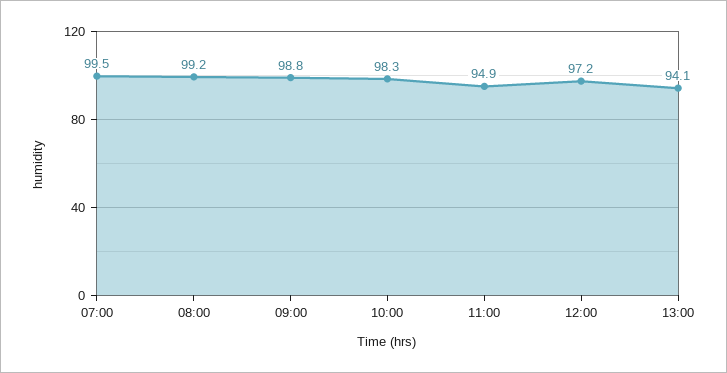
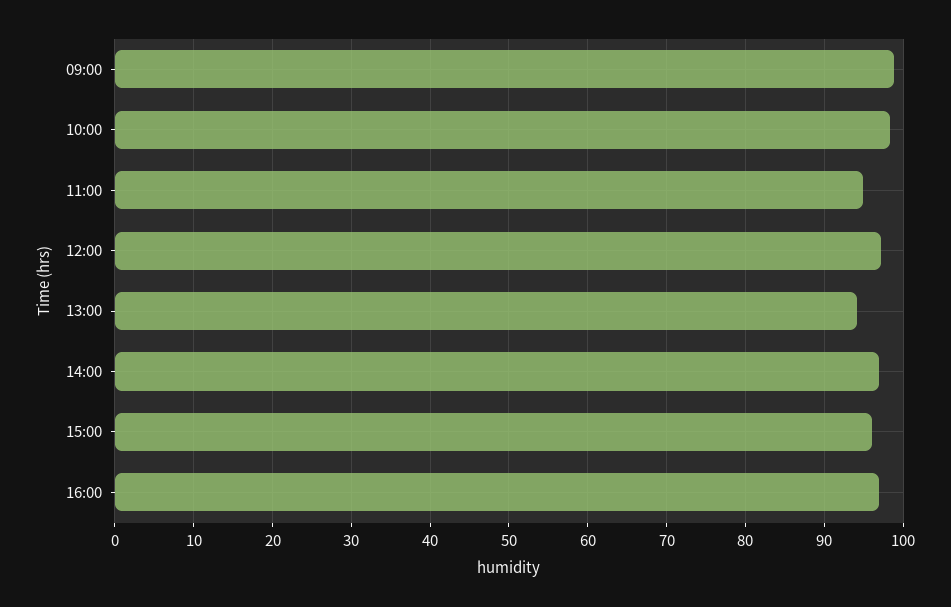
07:00: 99.5 -> none
08:00: 99.2 -> none
14:00: none -> 97
15:00: none -> 96
16:00: none -> 97

